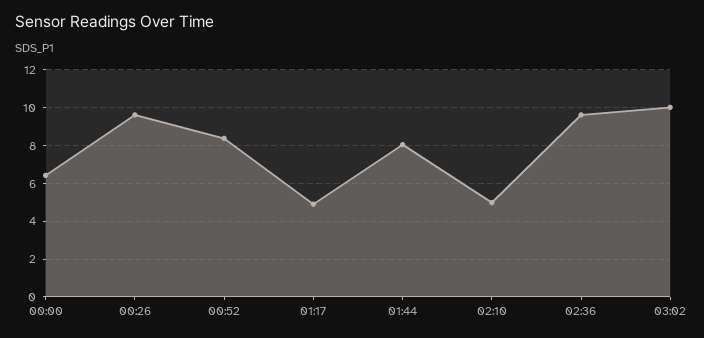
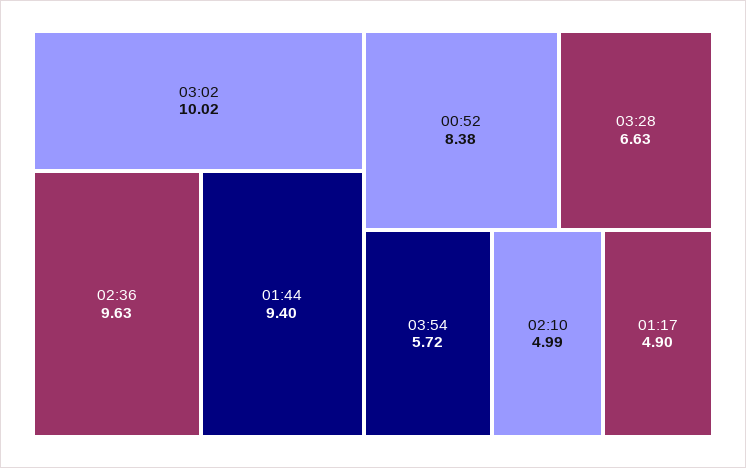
00:00: 6.5 -> none
00:26: 9.5 -> none
01:44: 8 -> 9.4
03:28: none -> 6.63
03:54: none -> 5.72

